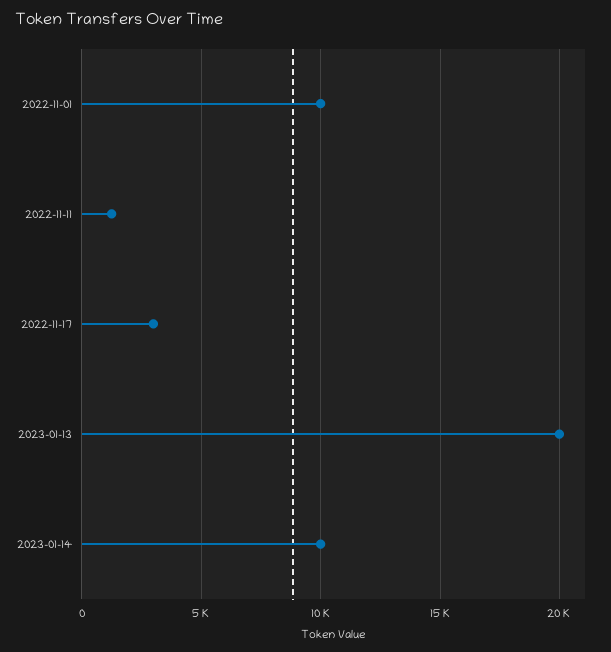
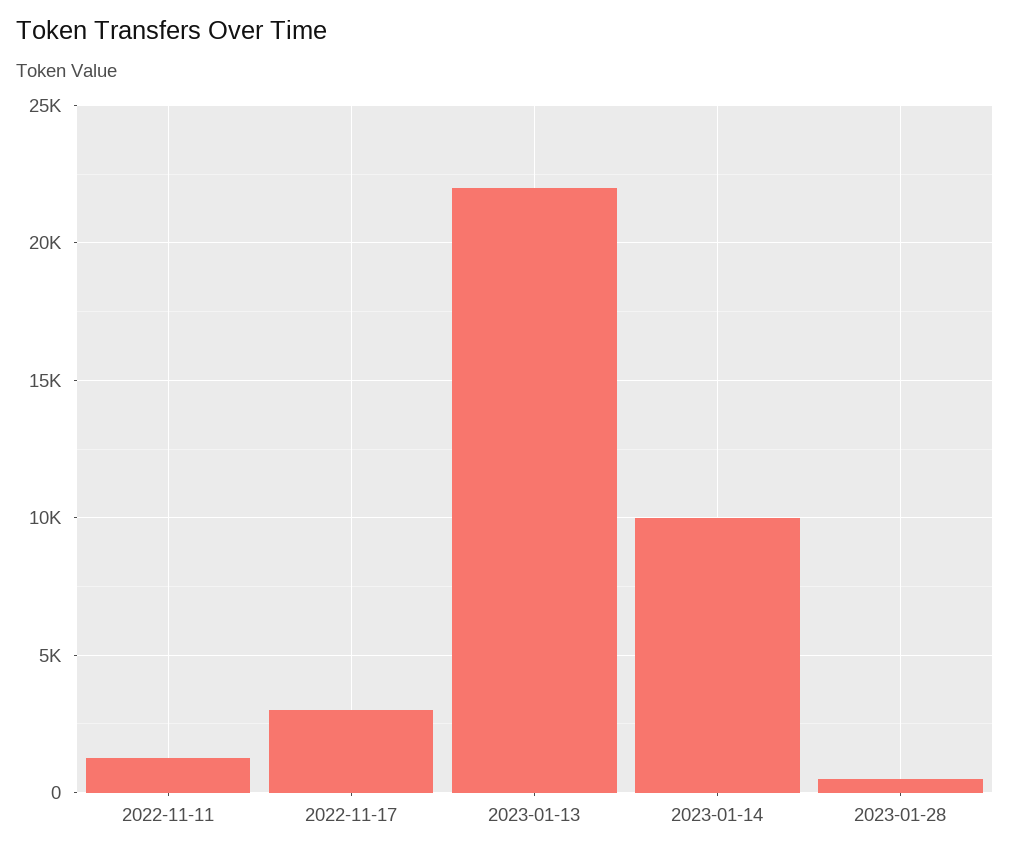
2022-11-01: 10000 -> none
2023-01-13: 20000 -> 22000
2023-01-28: none -> 500

